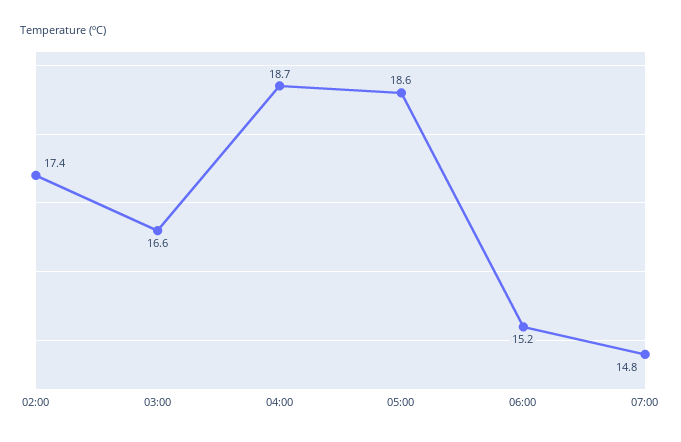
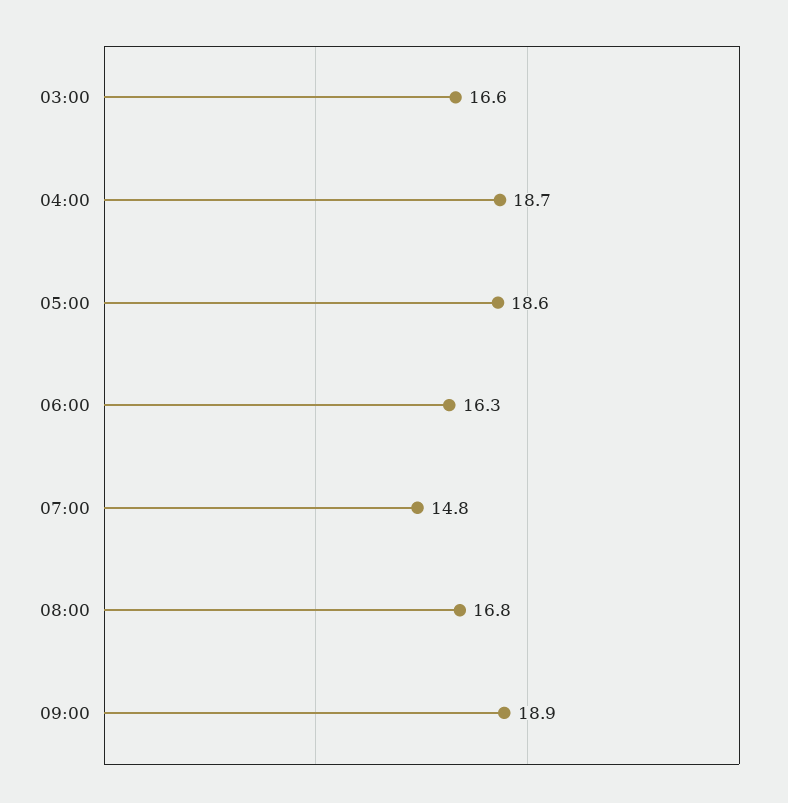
02:00: 17.4 -> none
06:00: 15.2 -> 16.3
08:00: none -> 16.8
09:00: none -> 18.9

